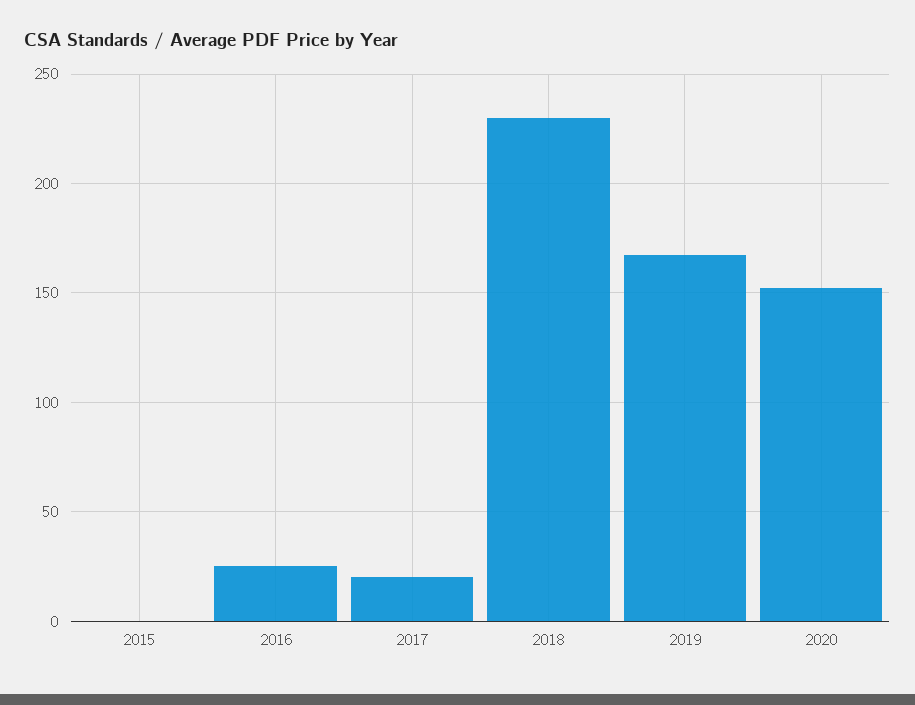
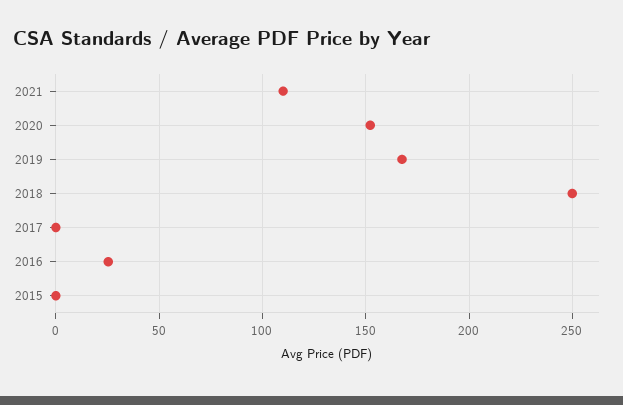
2017: 20 -> 0
2018: 230 -> 250
2021: none -> 110

